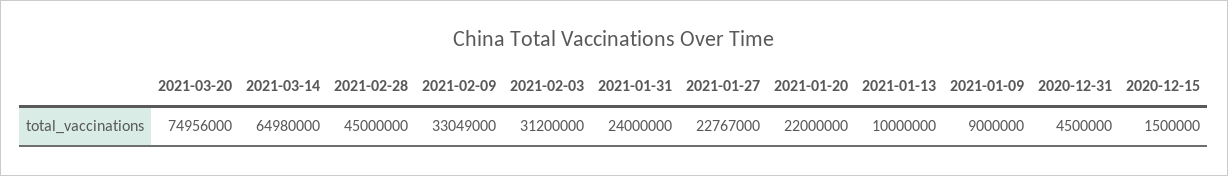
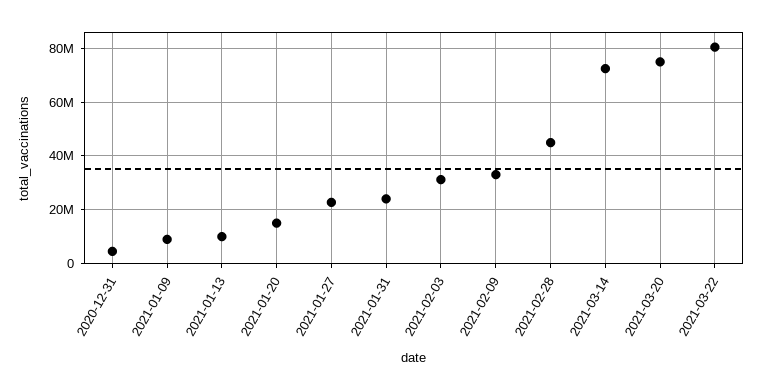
2021-03-14: 64980000 -> 72500000
2021-01-20: 22000000 -> 15000000
2020-12-15: 1500000 -> none
2021-03-22: none -> 80000000

